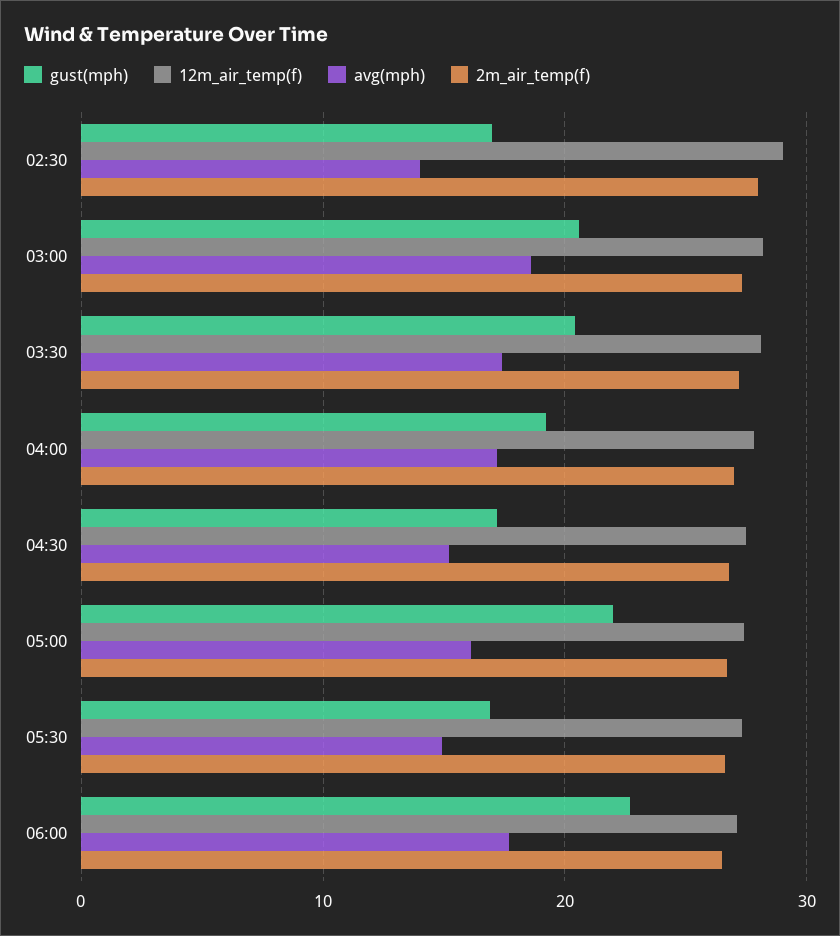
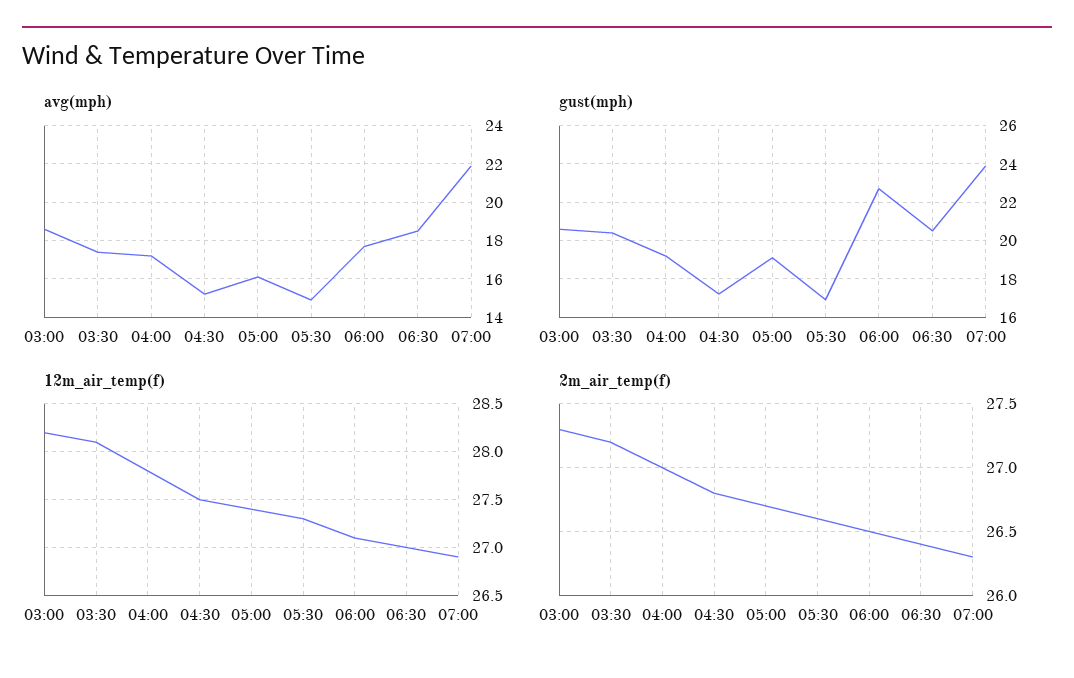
gust(mph), 02:30: 17 -> none
12m_air_temp(f), 02:30: 29 -> none
avg(mph), 02:30: 14 -> none
2m_air_temp(f), 02:30: 28 -> none
gust(mph), 05:00: 22 -> 19
avg(mph), 06:30: none -> 18.5
avg(mph), 07:00: none -> 22
gust(mph), 06:30: none -> 20.5
gust(mph), 07:00: none -> 24
12m_air_temp(f), 06:30: none -> 27
12m_air_temp(f), 07:00: none -> 26.9
2m_air_temp(f), 06:30: none -> 26.4
2m_air_temp(f), 07:00: none -> 26.3

